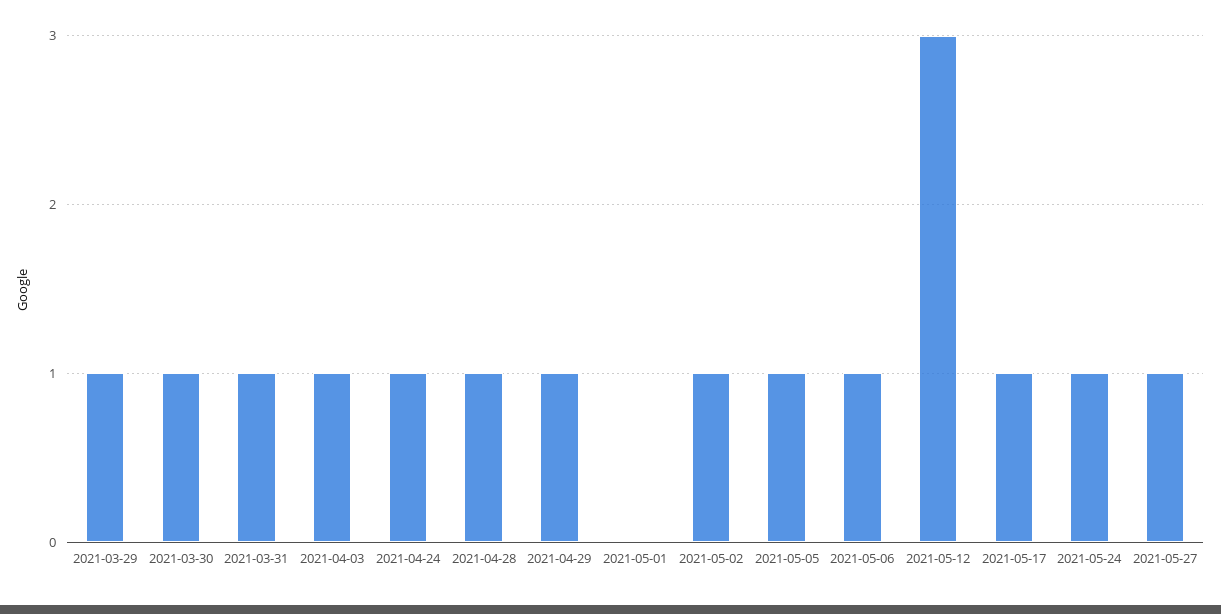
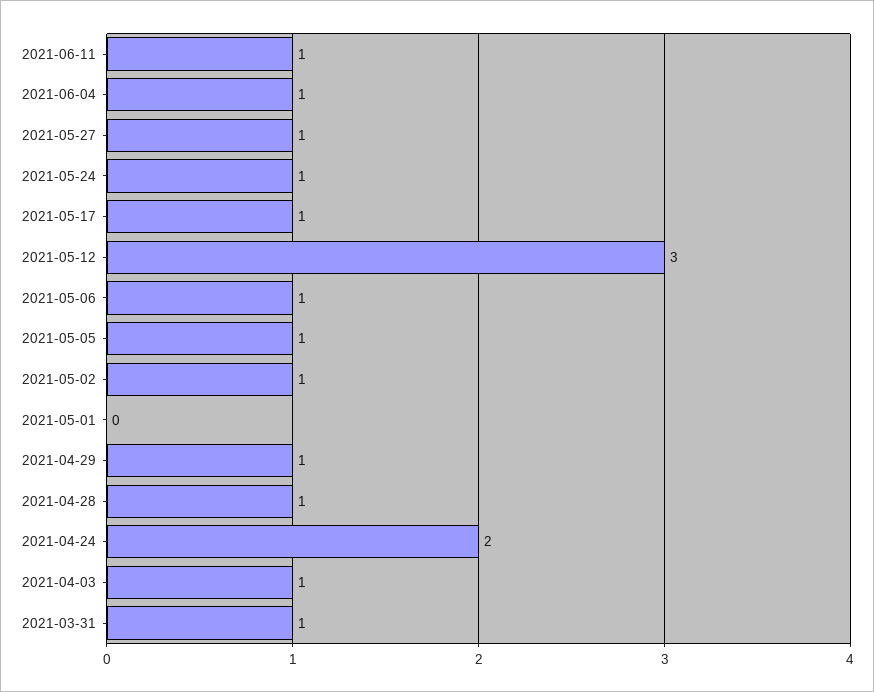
2021-03-29: 1 -> none
2021-03-30: 1 -> none
2021-04-24: 1 -> 2
2021-06-11: none -> 1
2021-06-04: none -> 1

